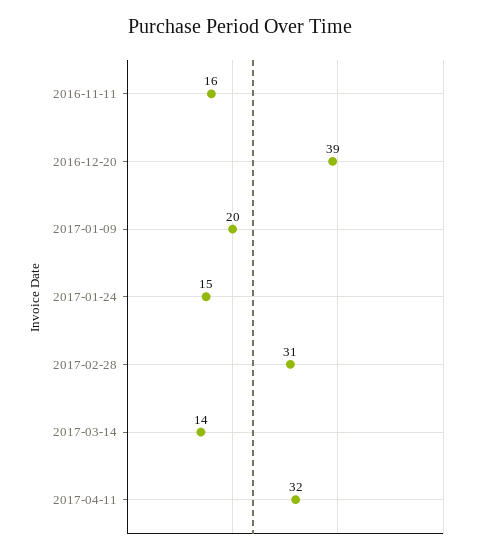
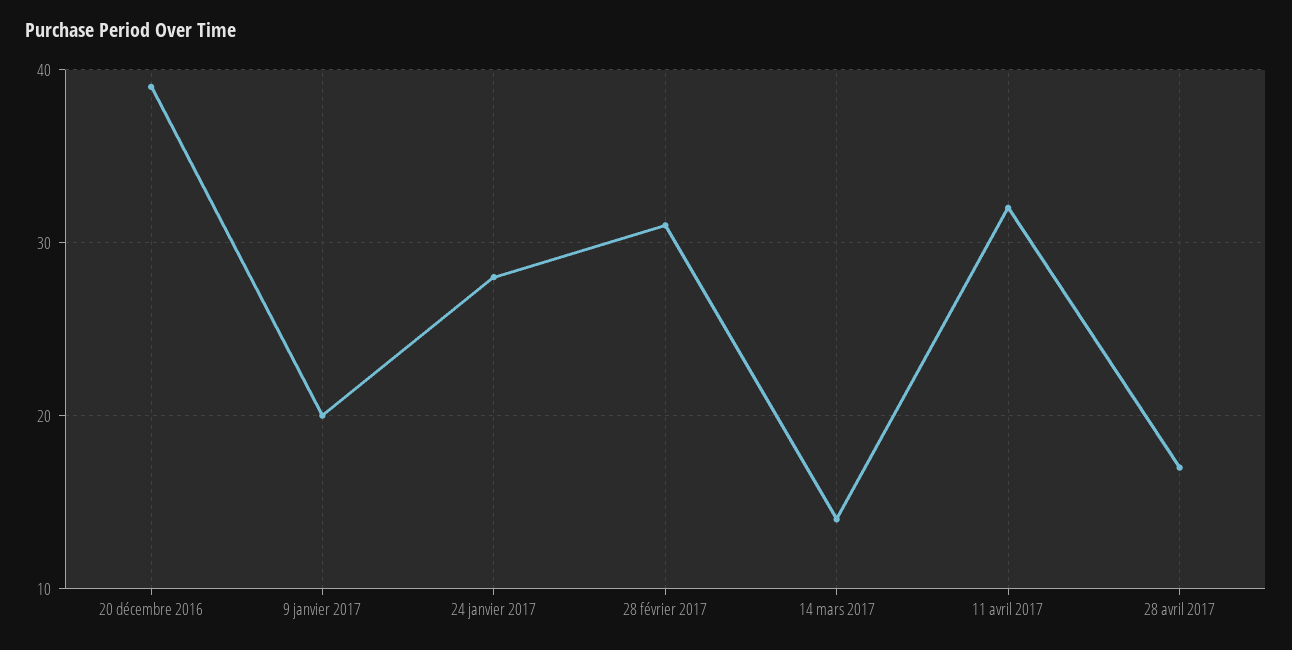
2016-11-11: 16 -> none
2017-01-24: 15 -> 28
28 avril 2017: none -> 17

